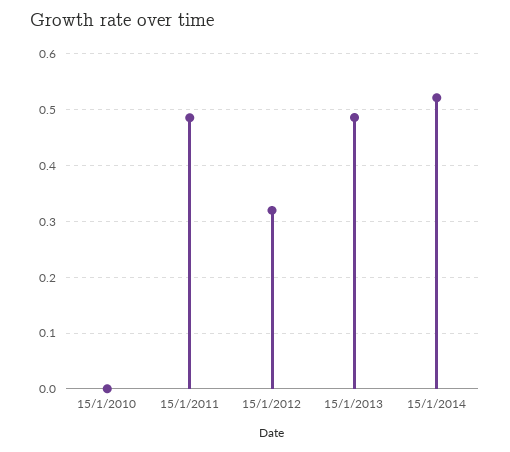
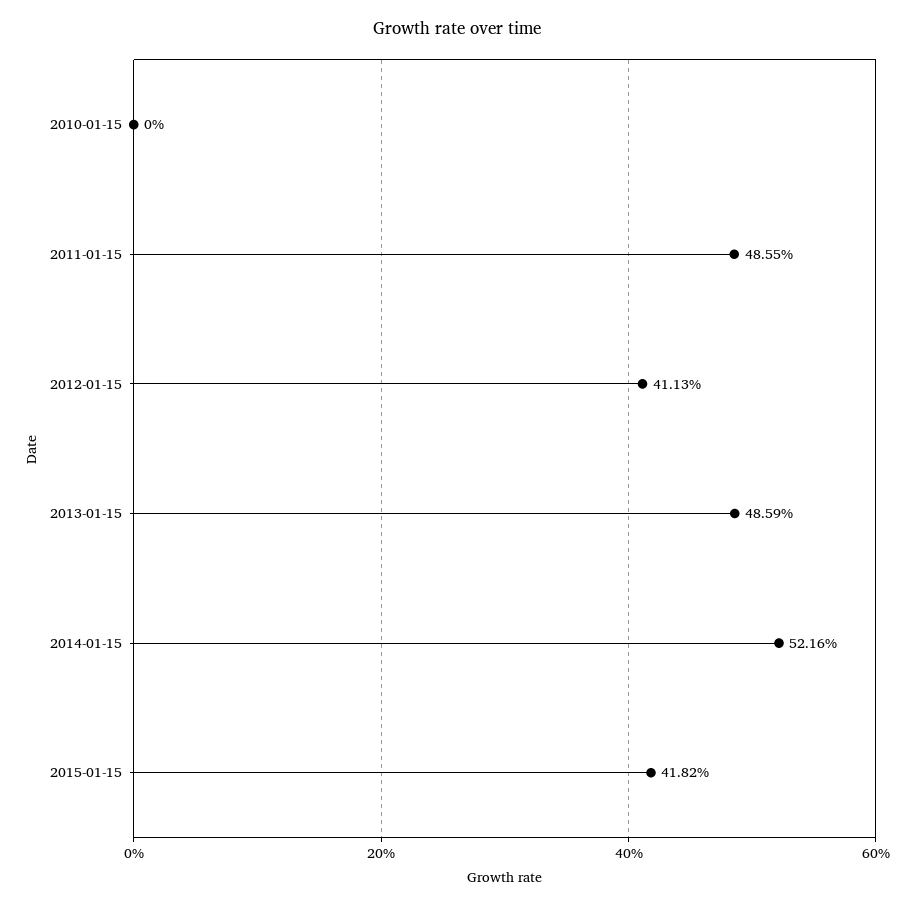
15/1/2012: 0.32 -> 0.4113
2015-01-15: none -> 0.4182

